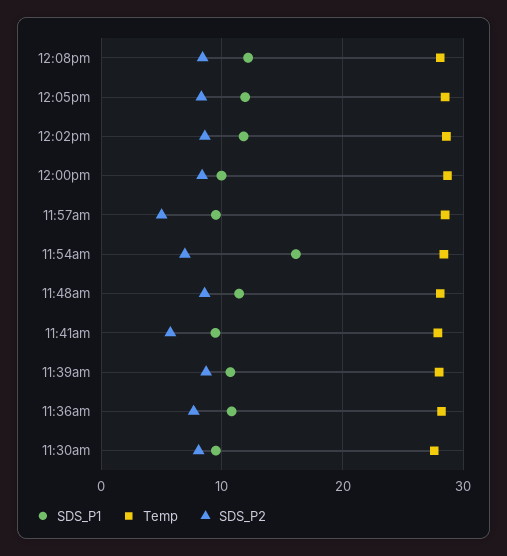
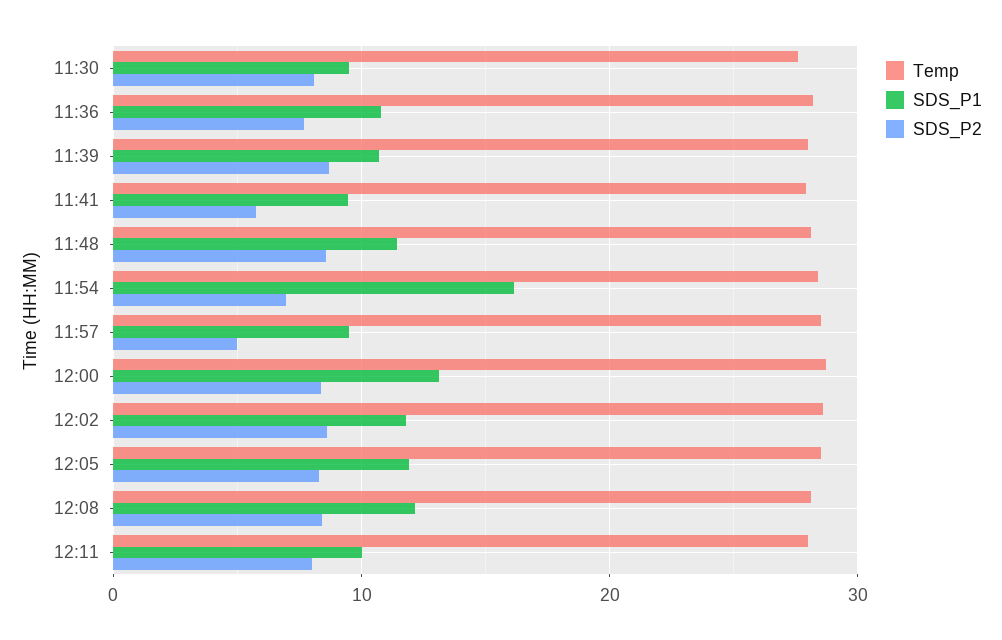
SDS_P1, 12:00pm: 10 -> 13
Temp, 12:11: none -> 28
SDS_P1, 12:11: none -> 10
SDS_P2, 12:11: none -> 8

